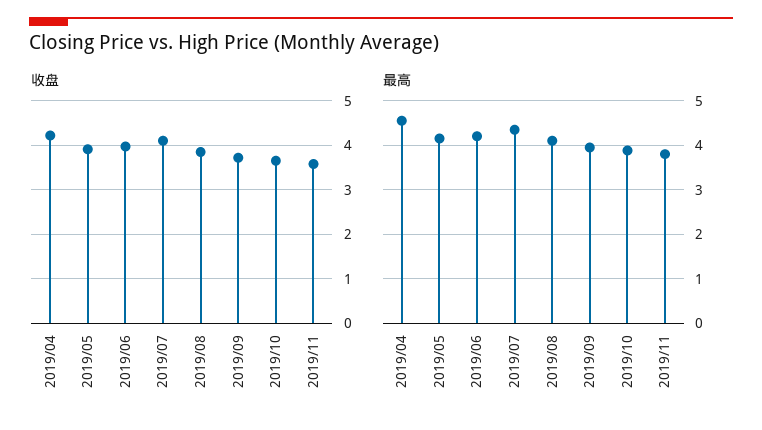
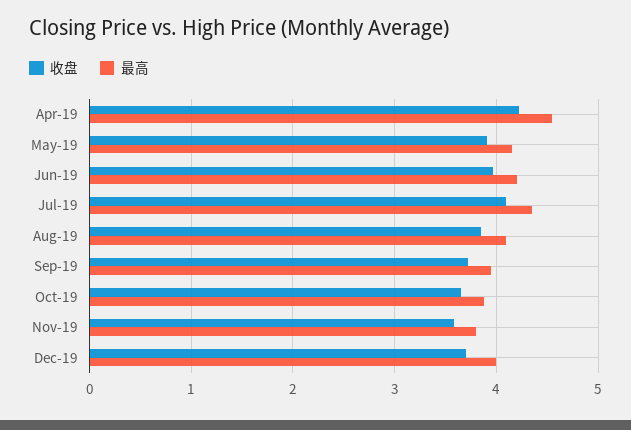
收盘, Dec-19: none -> 3.7
最高, Dec-19: none -> 4

